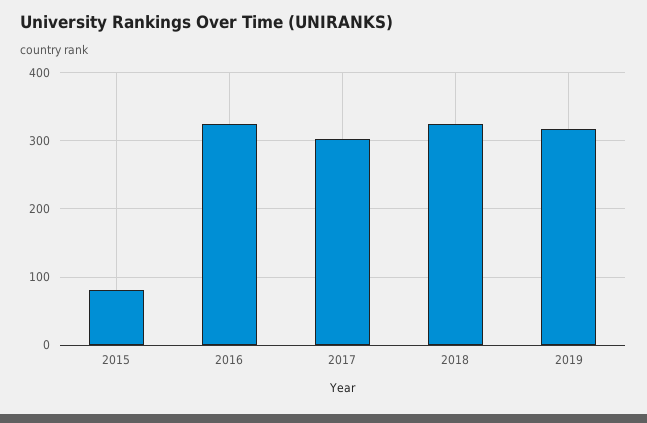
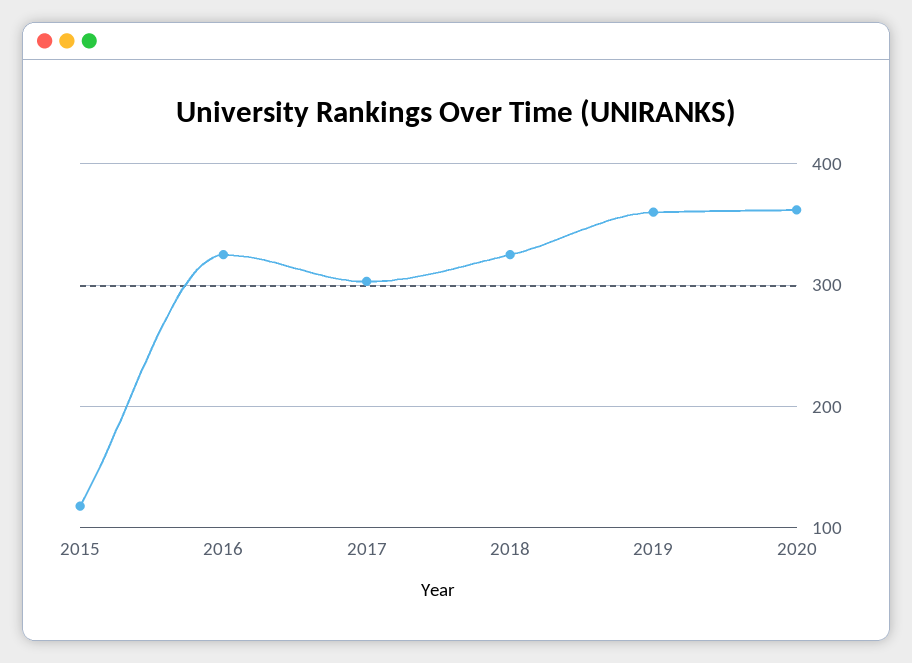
2015: 80 -> 120
2019: 320 -> 360
2020: none -> 360

